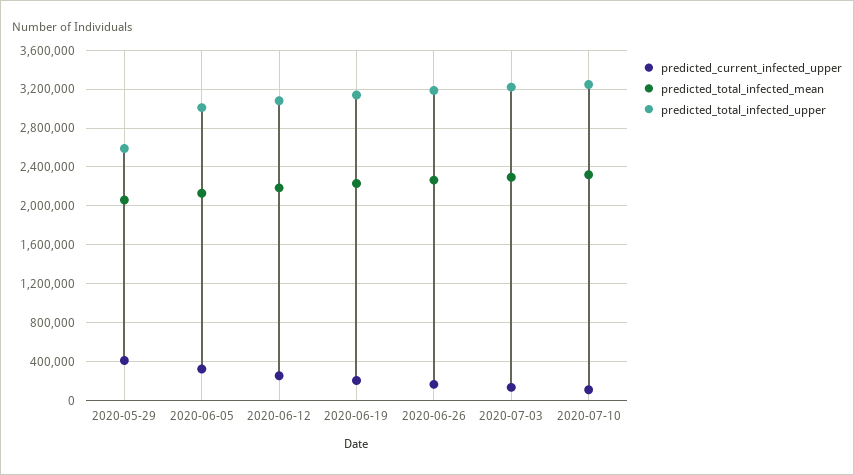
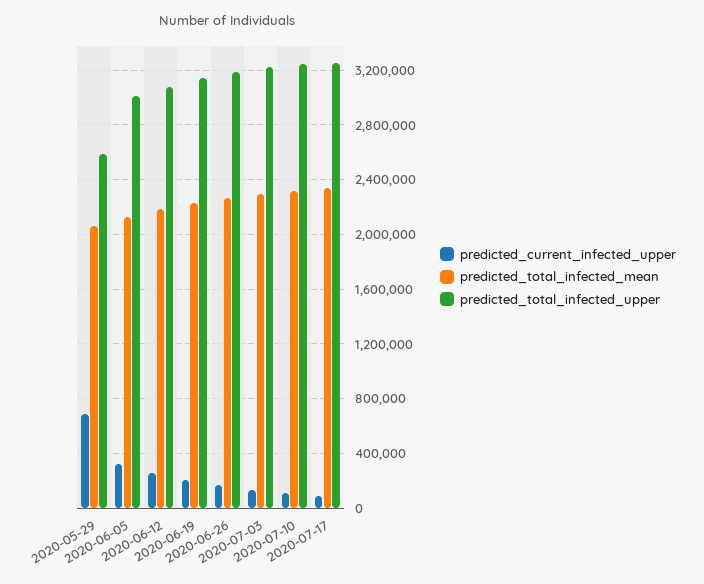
predicted_current_infected_upper, 2020-05-29: 400000 -> 700000
predicted_current_infected_upper, 2020-07-17: none -> 100000
predicted_total_infected_mean, 2020-07-17: none -> 2350000
predicted_total_infected_upper, 2020-07-17: none -> 3250000

